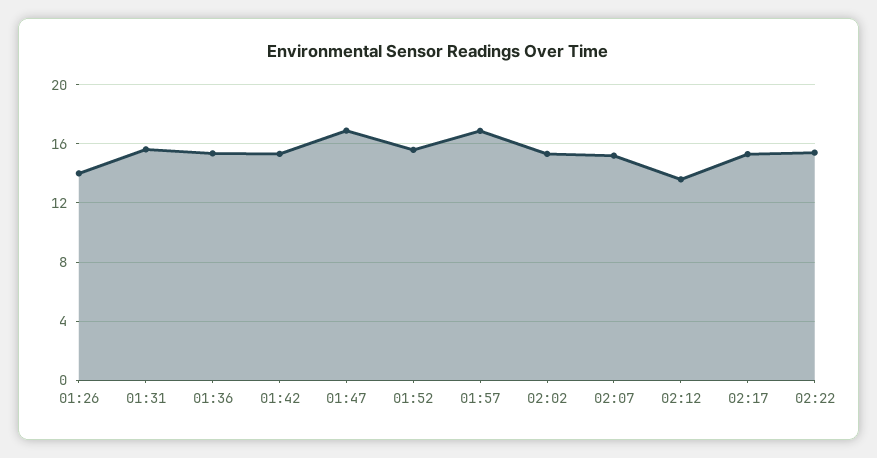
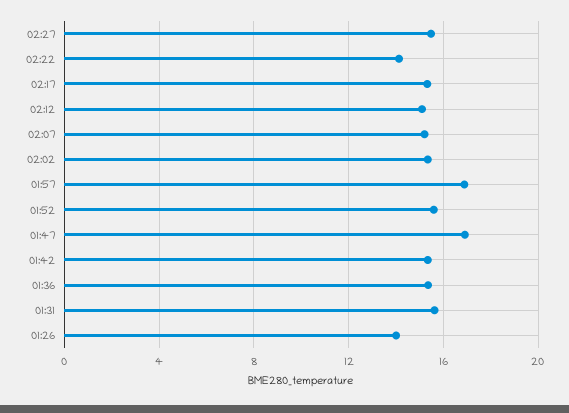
02:12: 13.5 -> 15
02:22: 15.5 -> 14
02:27: none -> 15.5

